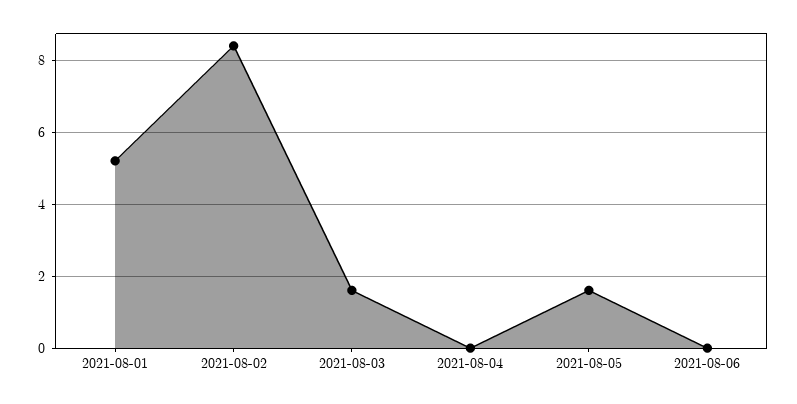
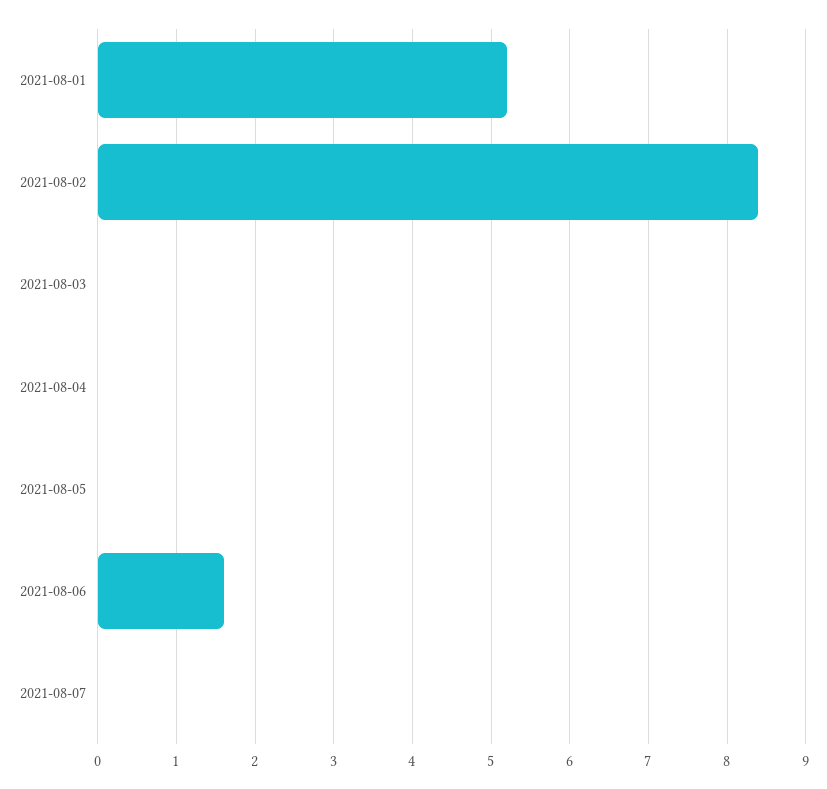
2021-08-03: 1.5 -> 0
2021-08-05: 1.5 -> 0
2021-08-06: 0 -> 1.6
2021-08-07: none -> 0

